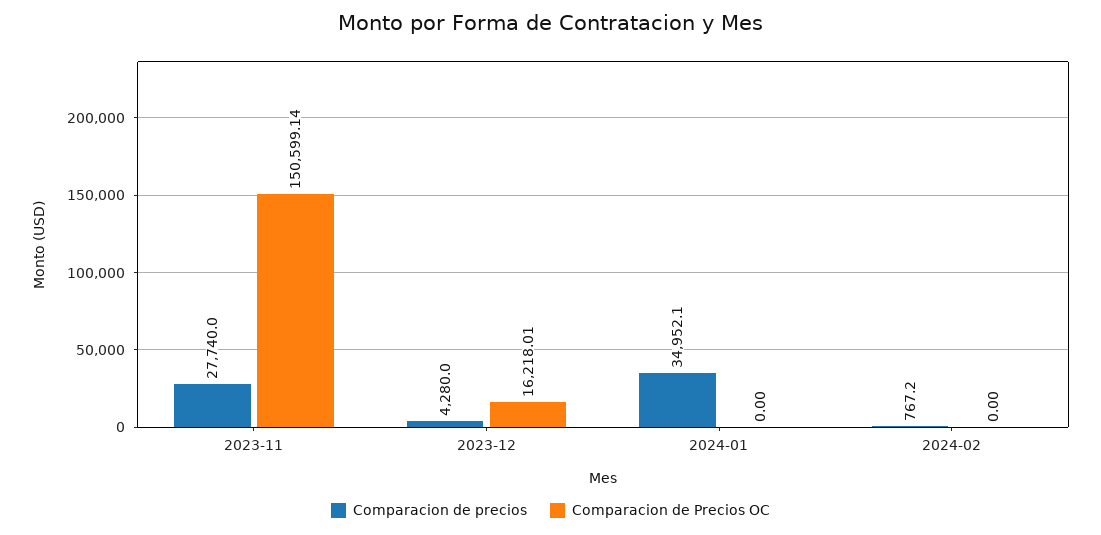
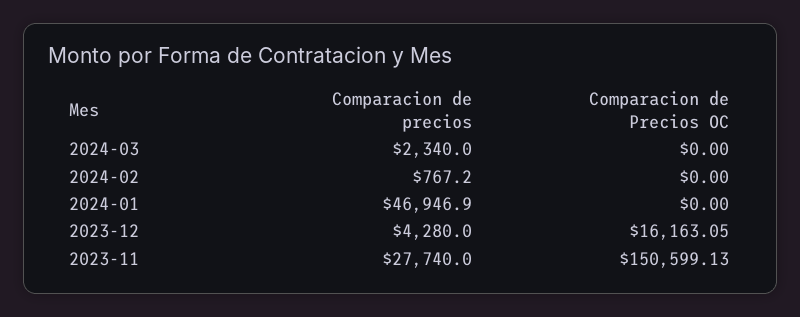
Comparacion de Precios OC, 2023-11: 150599.14 -> 150599.13
Comparacion de Precios OC, 2023-12: 16218.01 -> 16163.05
Comparacion de precios, 2024-01: 34952.1 -> 46946.9
Comparacion de precios, 2024-03: none -> 2340
Comparacion de Precios OC, 2024-03: none -> 0

